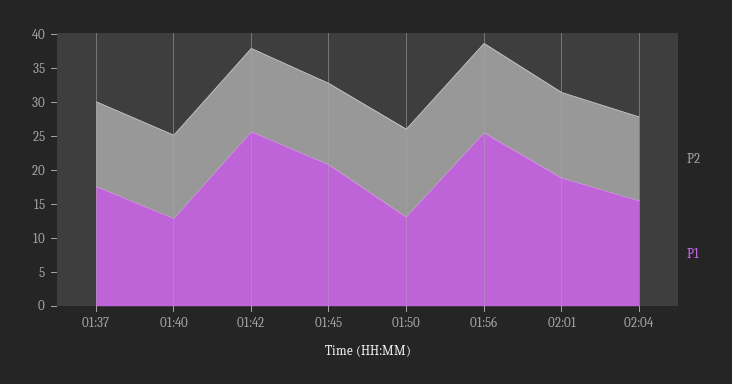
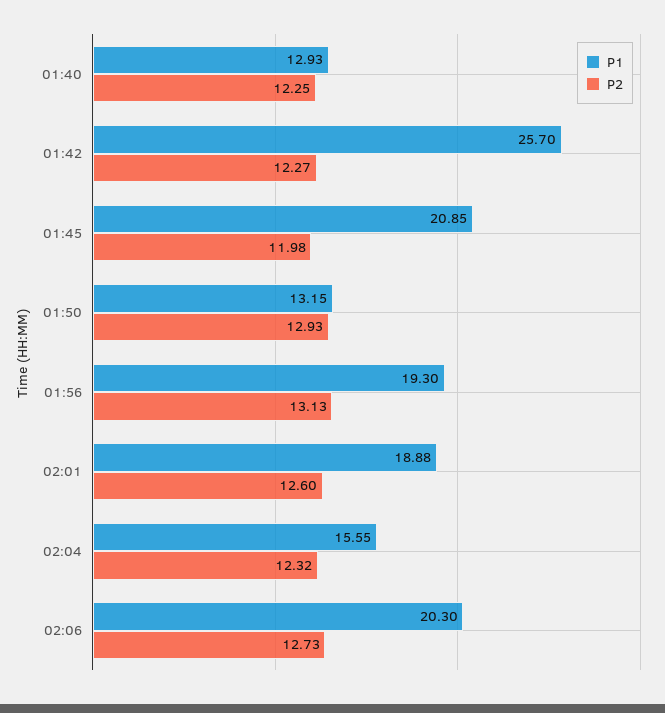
P2, 01:37: 12.5 -> none
P1, 01:37: 17.5 -> none
P1, 01:56: 25 -> 19.3
P1, 02:06: none -> 20.3
P2, 02:06: none -> 12.73

